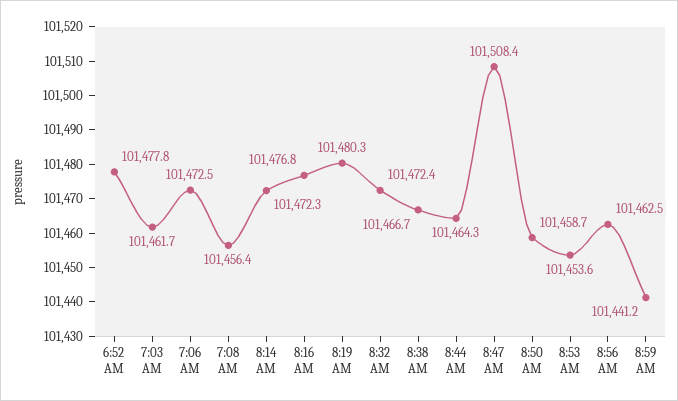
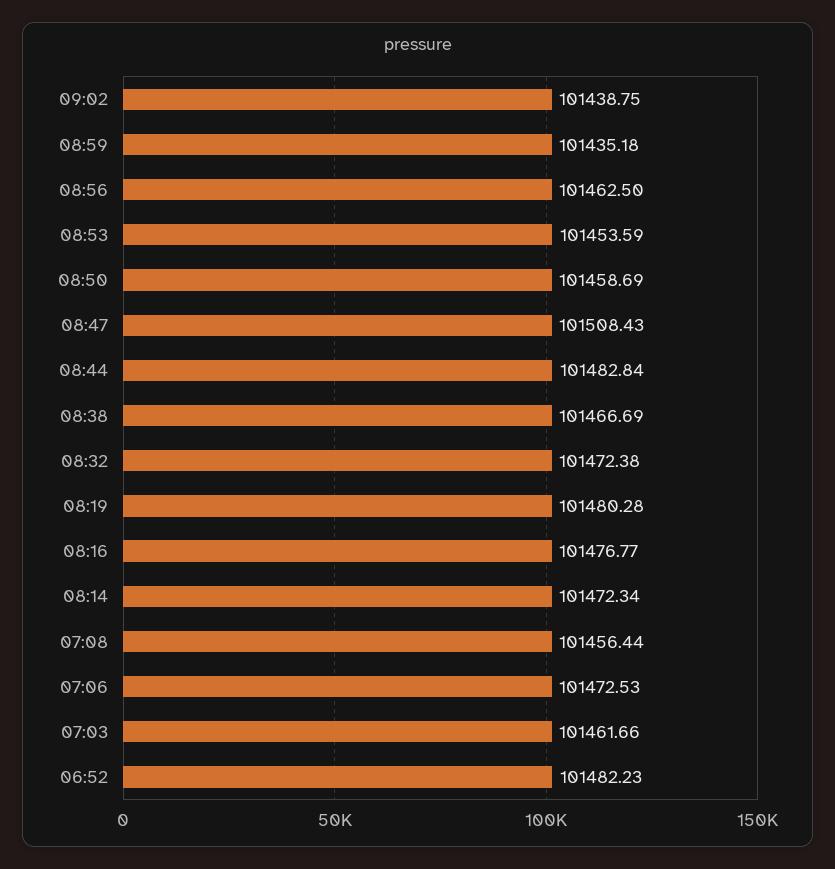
6:52 AM: 101477.8 -> 101482.23
8:44 AM: 101464.3 -> 101482.84
8:59 AM: 101441.2 -> 101435.18
09:02: none -> 101438.75

